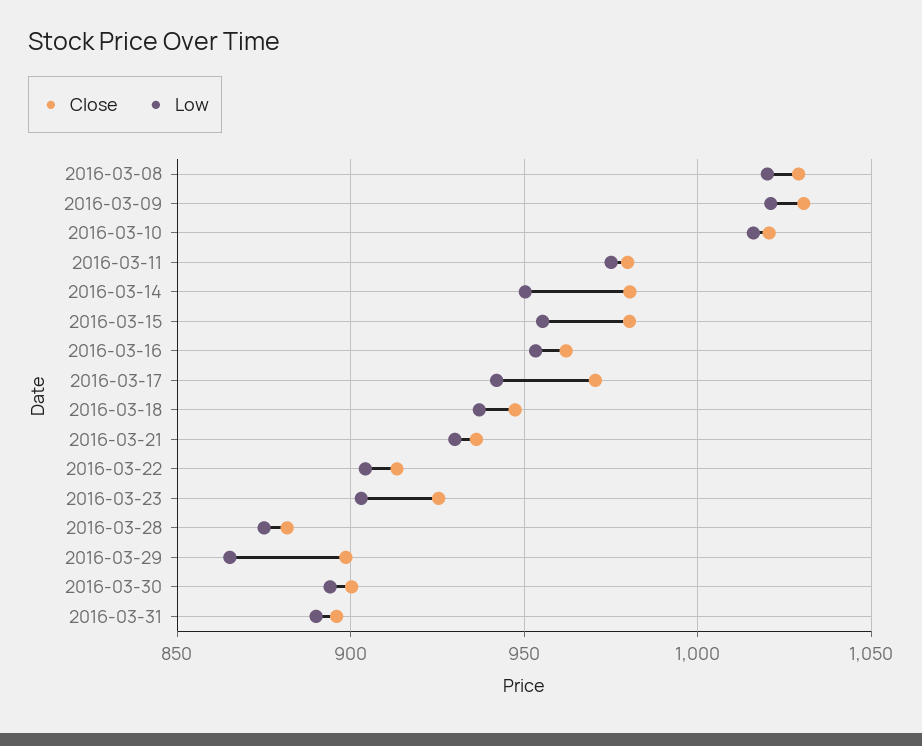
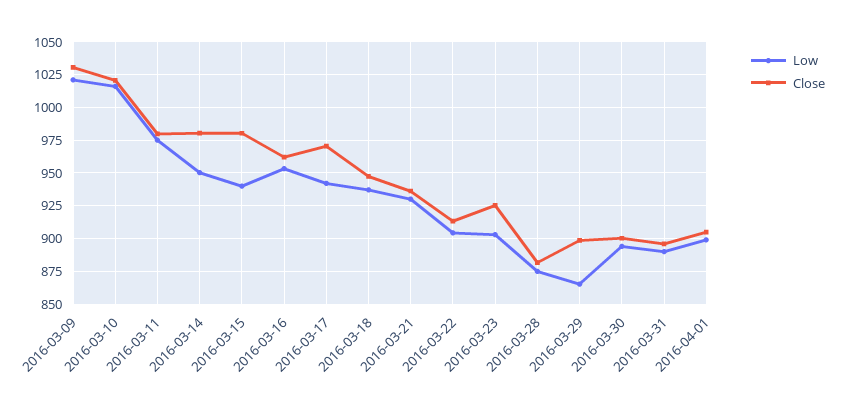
Close, 2016-03-08: 1030 -> none
Low, 2016-03-08: 1020 -> none
Low, 2016-03-15: 955 -> 940
Low, 2016-04-01: none -> 900
Close, 2016-04-01: none -> 905

